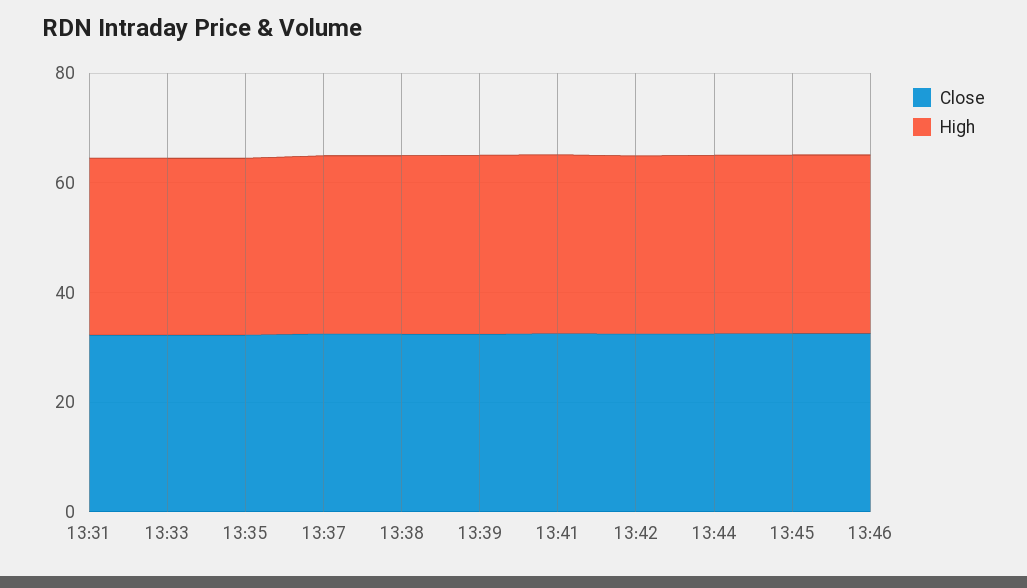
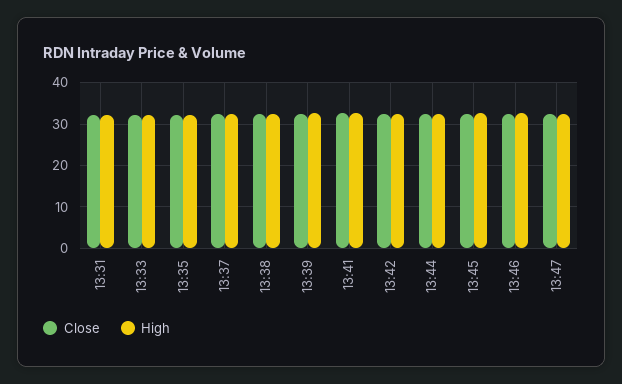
Close, 13:47: none -> 32
High, 13:47: none -> 32

